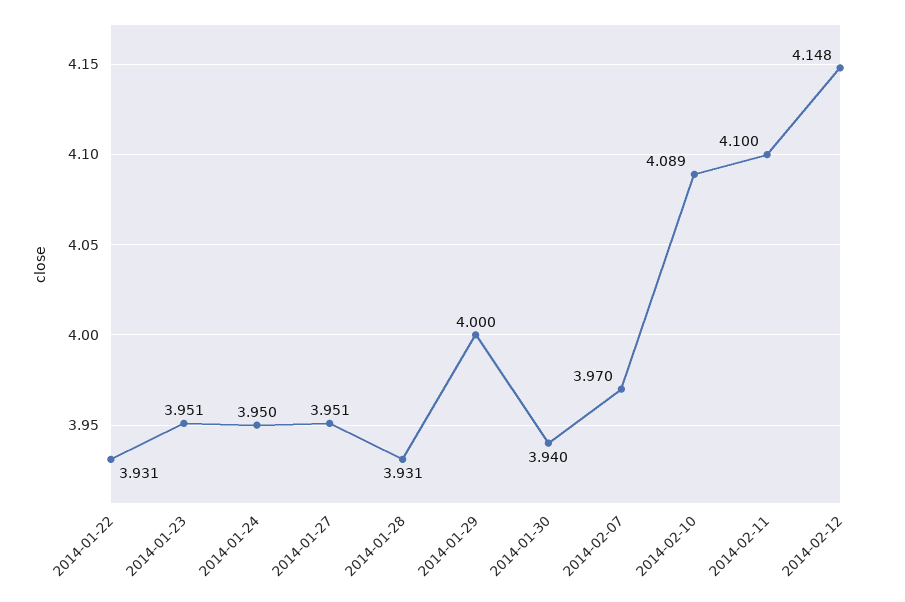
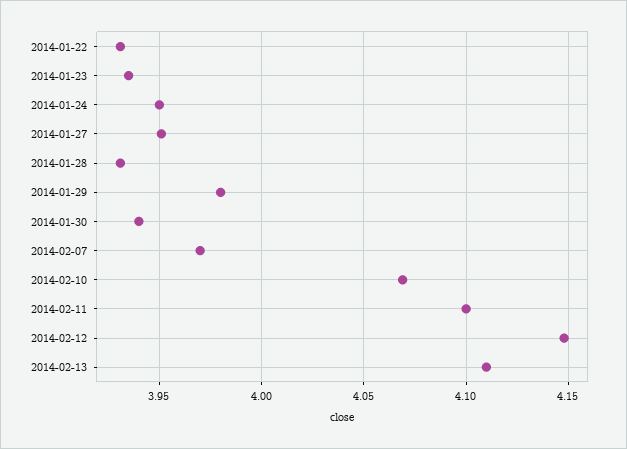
2014-01-23: 3.951 -> 3.935
2014-01-29: 4 -> 3.98
2014-02-10: 4.089 -> 4.07
2014-02-13: none -> 4.11

